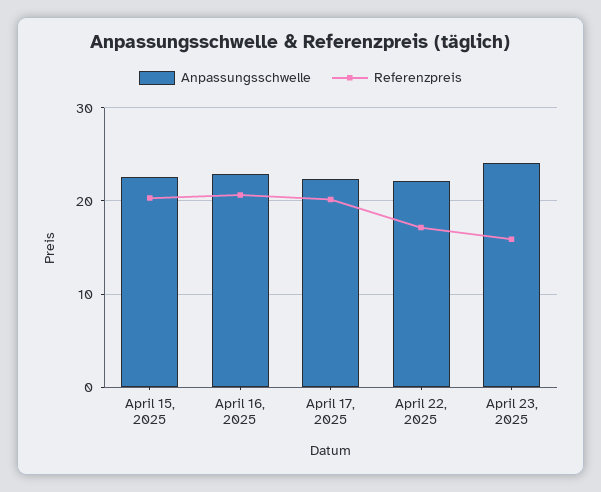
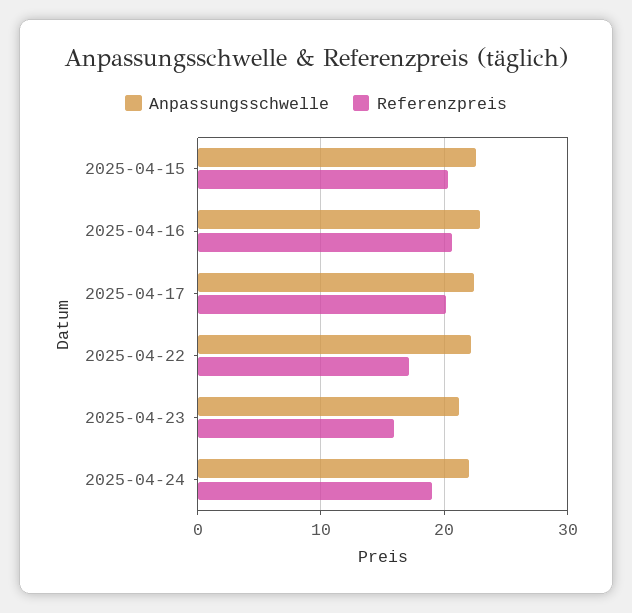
Anpassungsschwelle, April 23, 2025: 24 -> 21
Anpassungsschwelle, 2025-04-24: none -> 22
Referenzpreis, 2025-04-24: none -> 19

